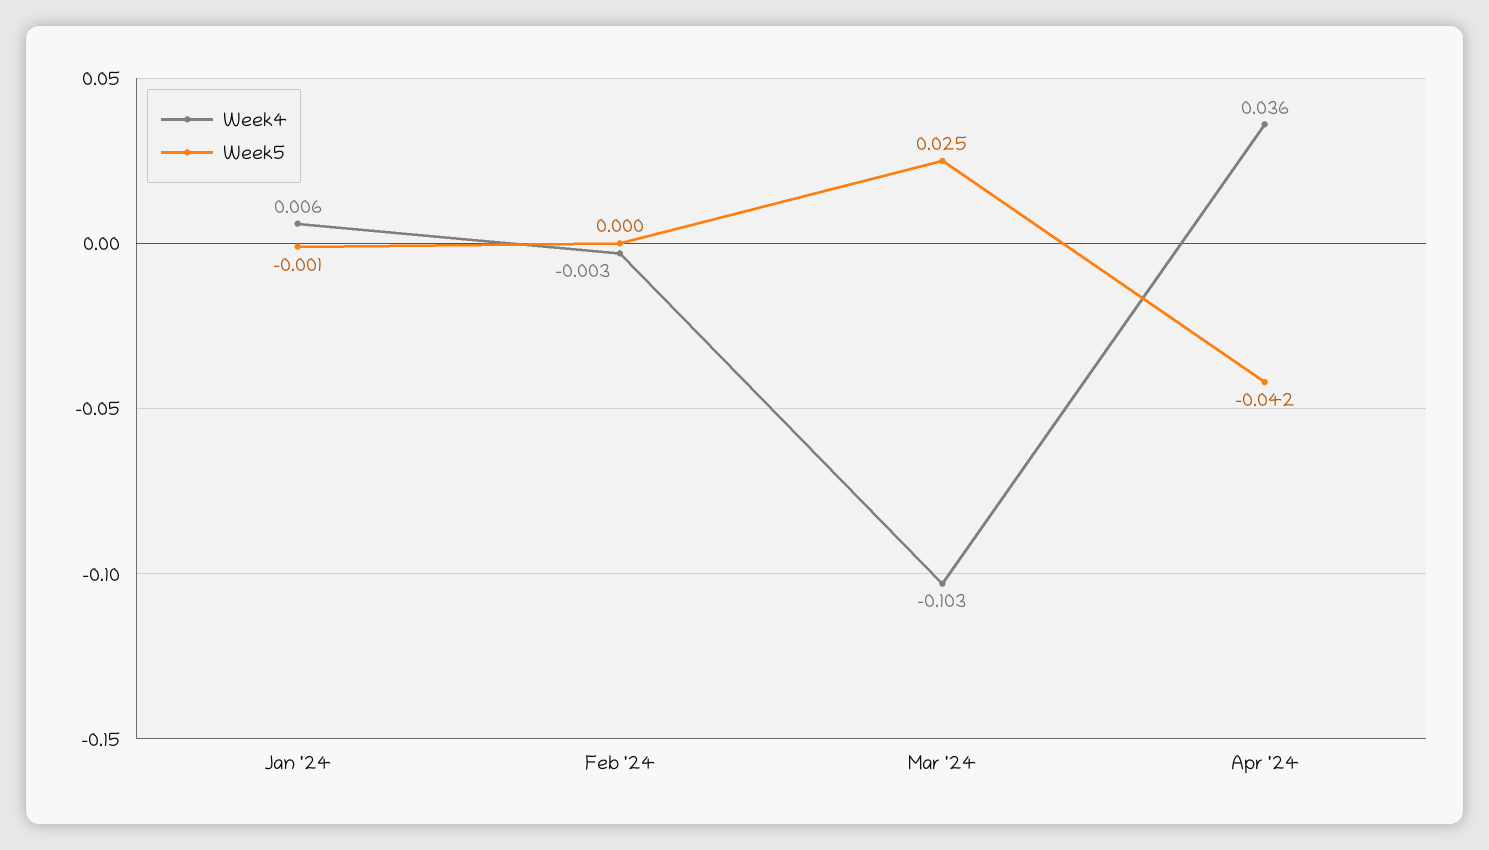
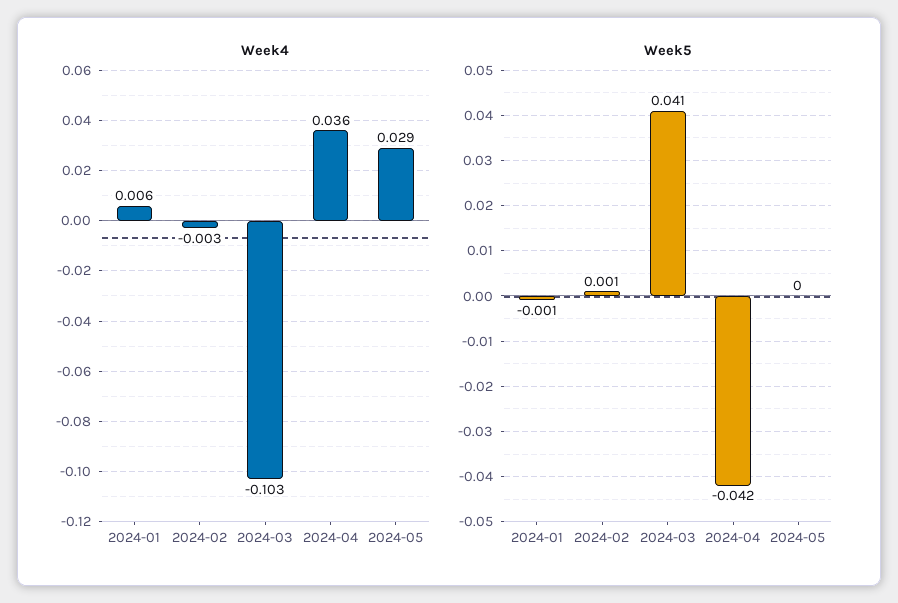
Week5, Feb '24: 0 -> 0.001
Week5, Mar '24: 0.025 -> 0.041
Week4, 2024-05: none -> 0.029
Week5, 2024-05: none -> 0

